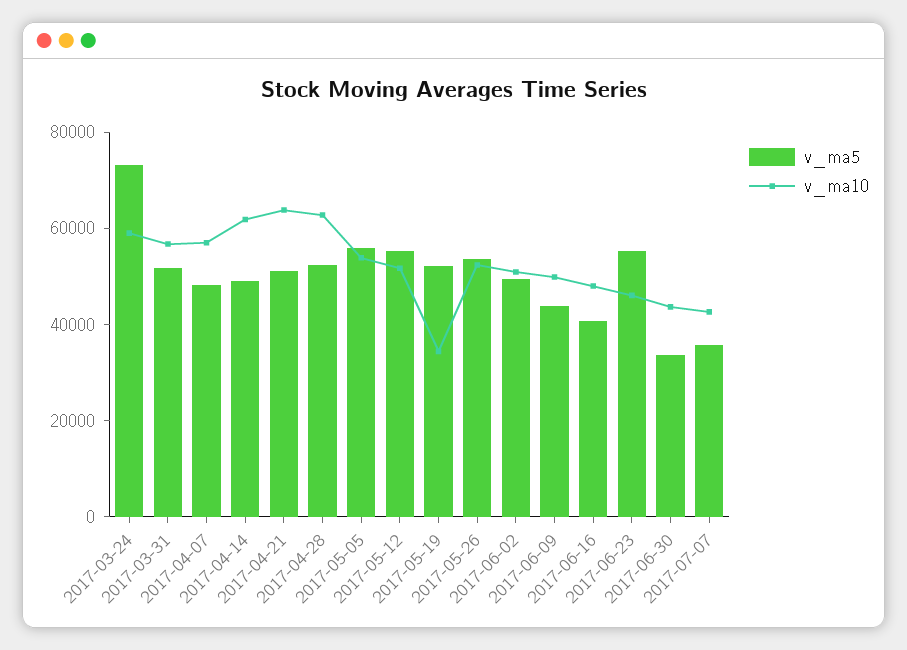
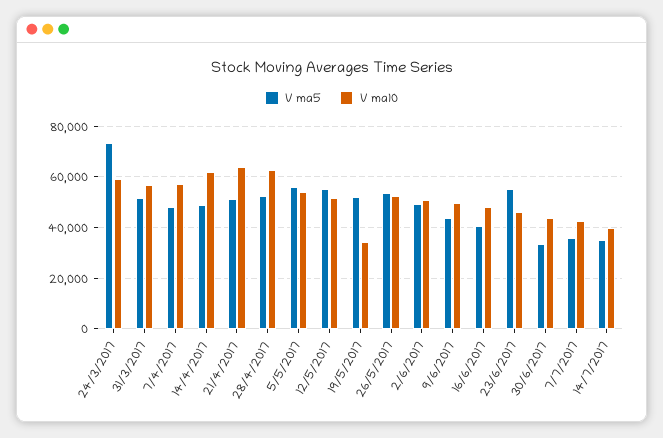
v_ma5, 14/7/2017: none -> 35000
v_ma10, 14/7/2017: none -> 40000

